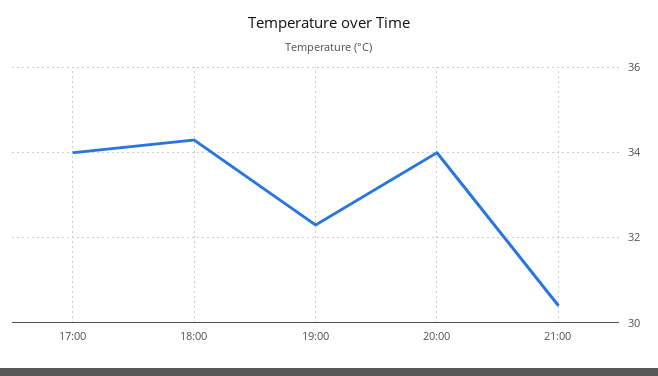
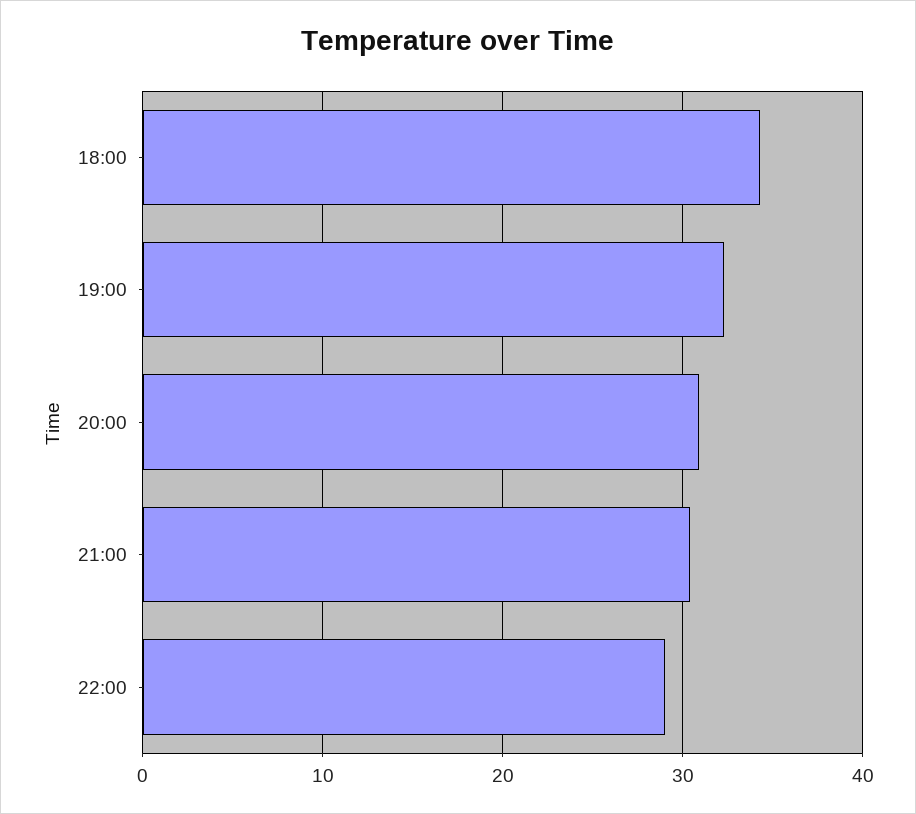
17:00: 34 -> none
20:00: 34 -> 31
22:00: none -> 29

